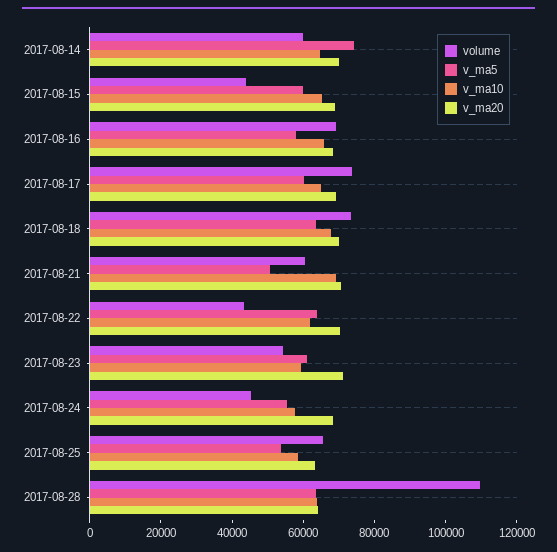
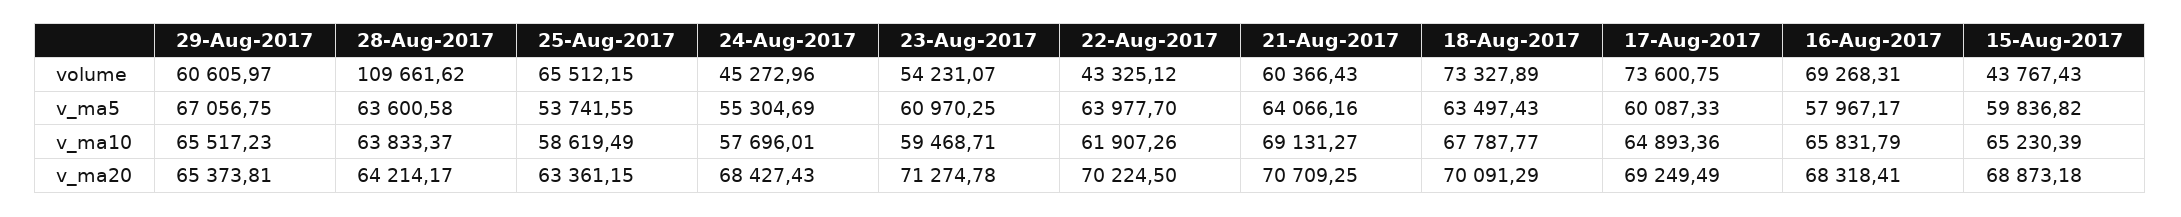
volume, 2017-08-14: 60000 -> none
v_ma5, 2017-08-14: 75000 -> none
v_ma10, 2017-08-14: 65000 -> none
v_ma20, 2017-08-14: 70000 -> none
v_ma5, 2017-08-21: 50000 -> 64066.16
volume, 29-Aug-2017: none -> 60605.97
v_ma5, 29-Aug-2017: none -> 67056.75
v_ma10, 29-Aug-2017: none -> 65517.23
v_ma20, 29-Aug-2017: none -> 65373.81

